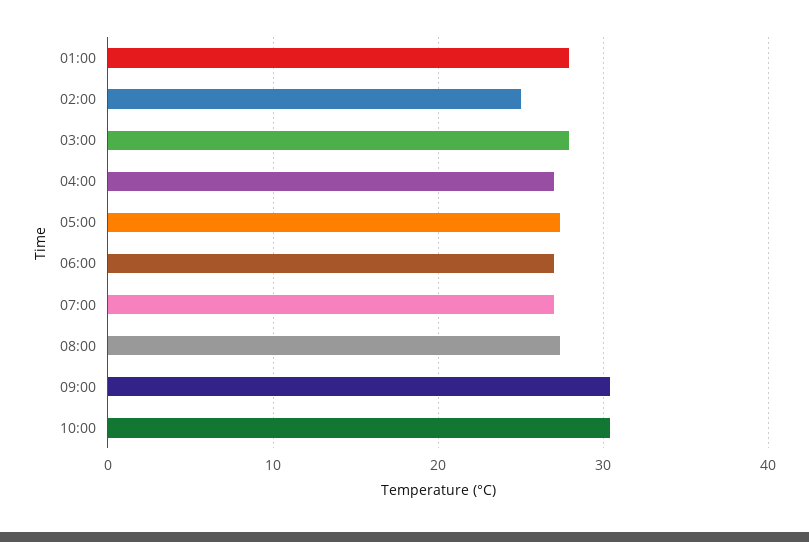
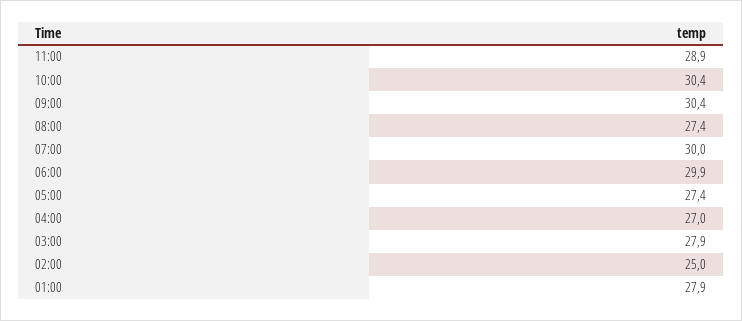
06:00: 27 -> 29.9
07:00: 27 -> 30
11:00: none -> 28.9

